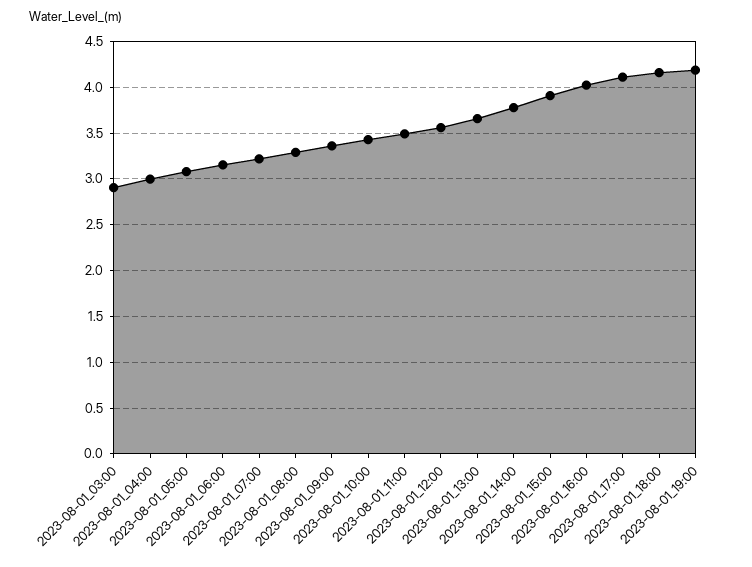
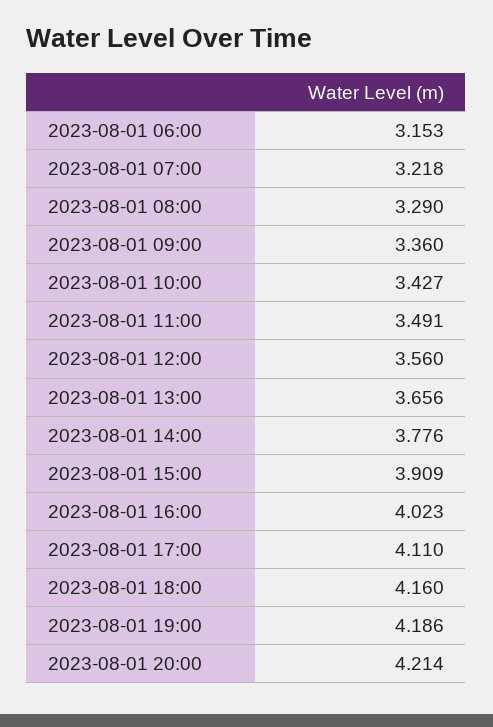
2023-08-01_03:00: 2.9 -> none
2023-08-01_04:00: 3 -> none
2023-08-01_05:00: 3.1 -> none
2023-08-01 20:00: none -> 4.214

